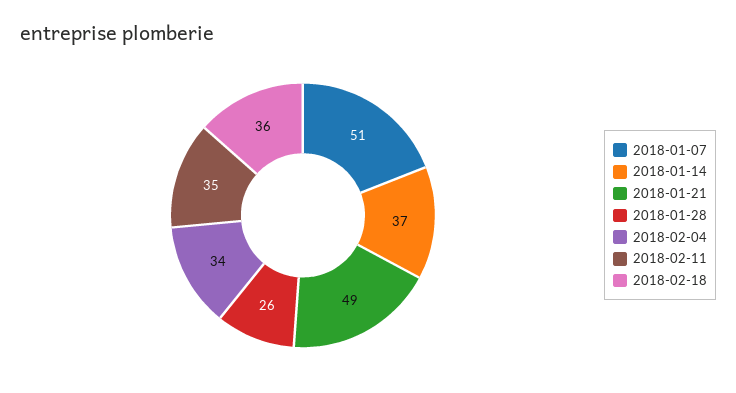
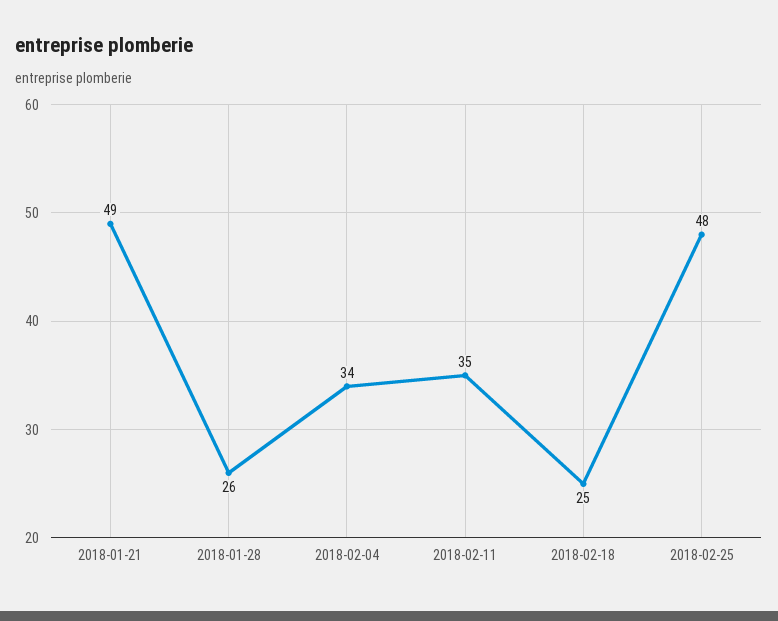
2018-01-07: 51 -> none
2018-01-14: 37 -> none
2018-02-18: 36 -> 25
2018-02-25: none -> 48

